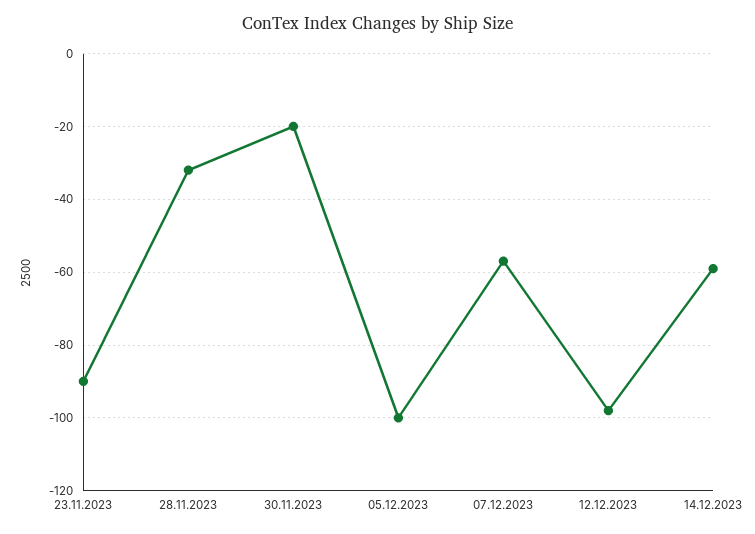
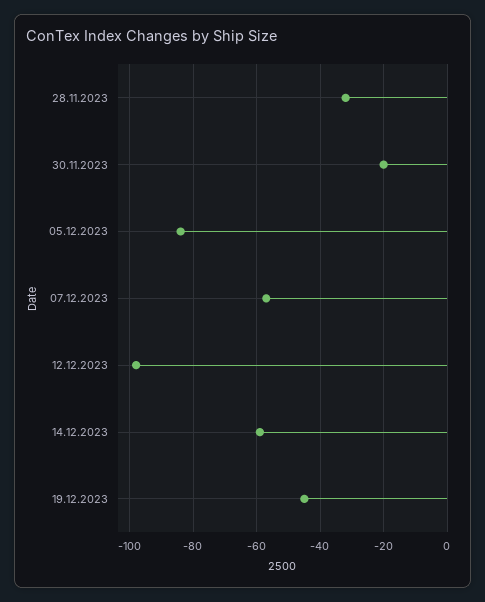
23.11.2023: -90 -> none
05.12.2023: -100 -> -85
19.12.2023: none -> -45

